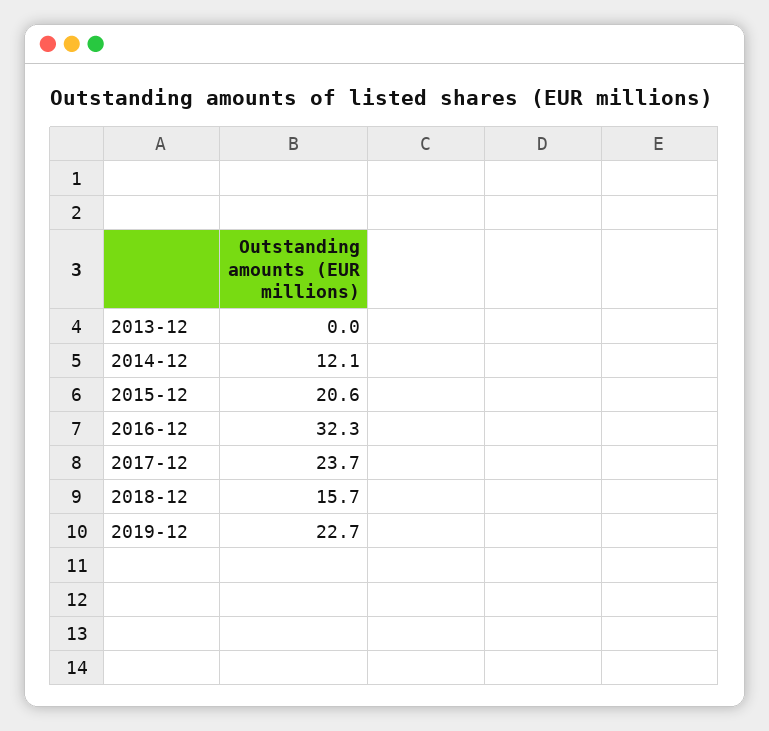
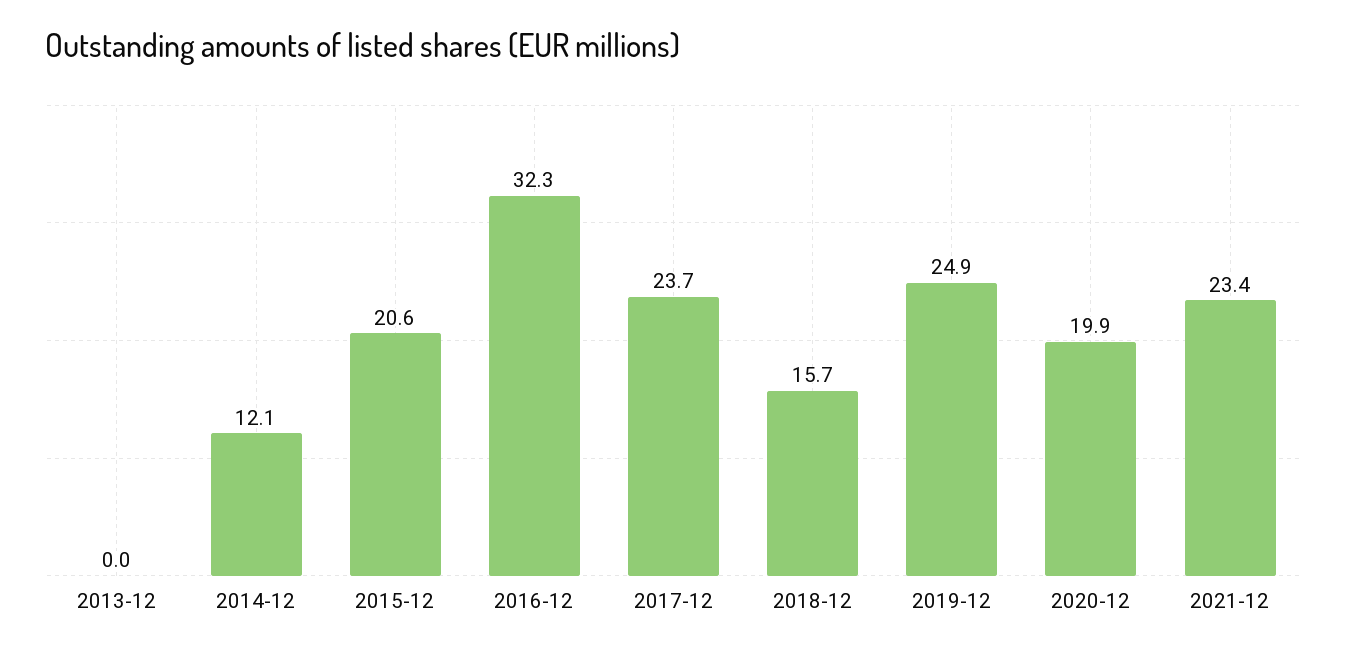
2019-12: 22.7 -> 24.9
2020-12: none -> 19.9
2021-12: none -> 23.4

